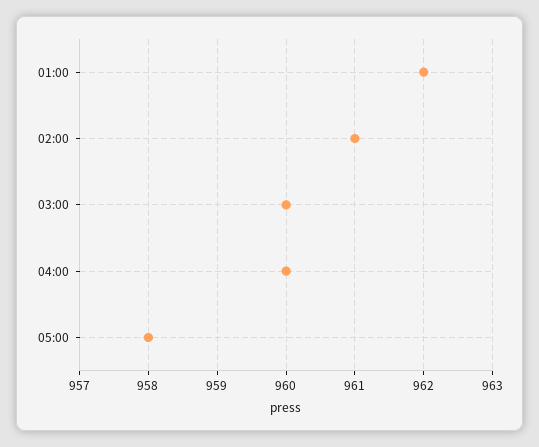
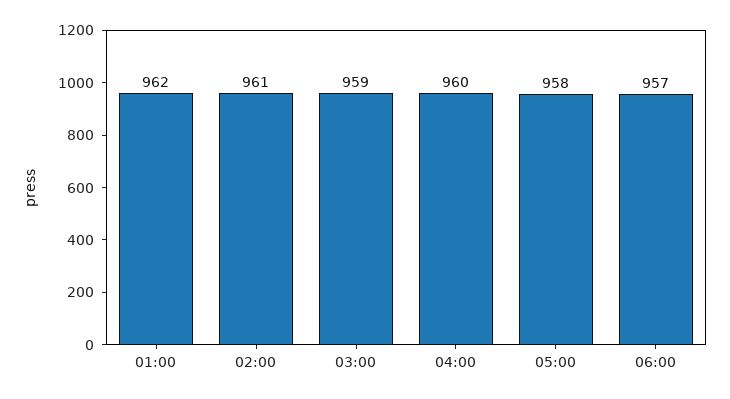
03:00: 960 -> 959
06:00: none -> 957

